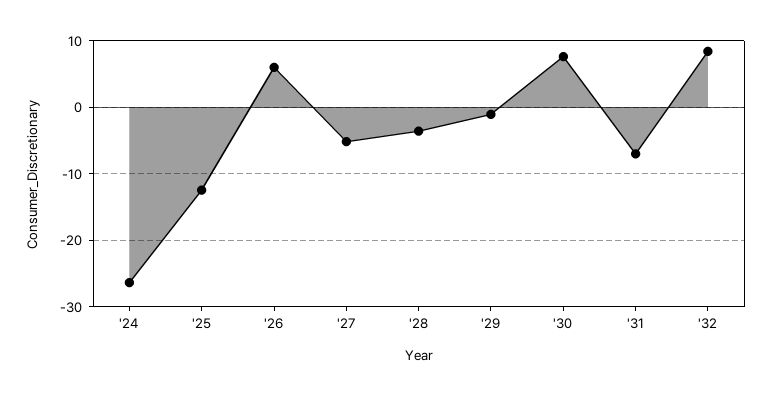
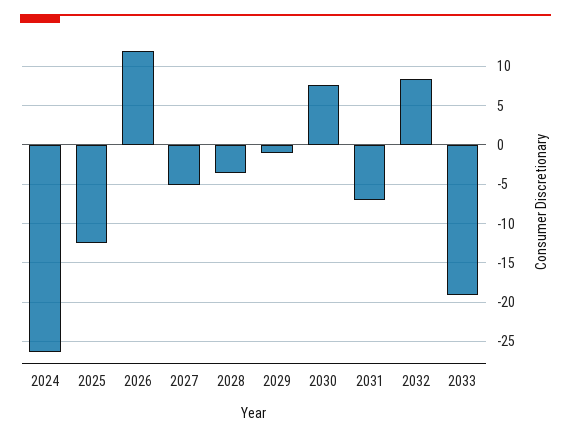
'26: 6 -> 12
2033: none -> -19

